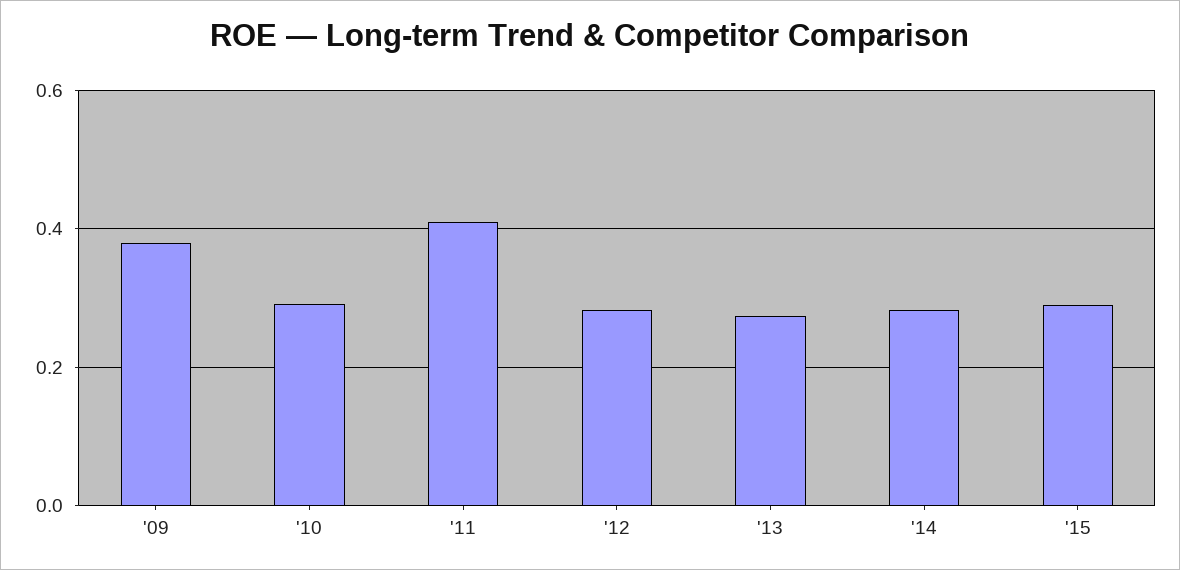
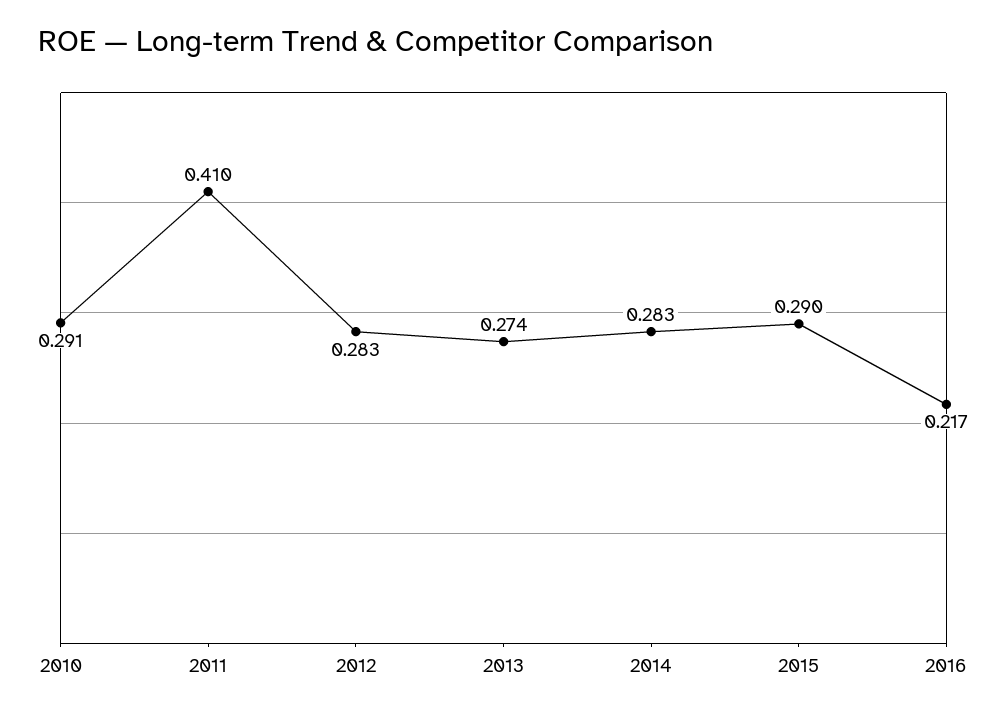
'09: 0.38 -> none
2016: none -> 0.217

